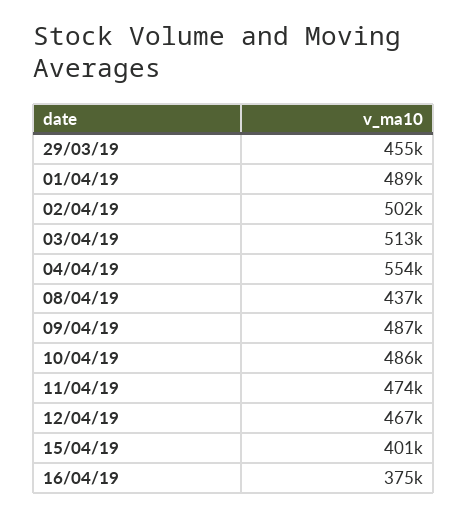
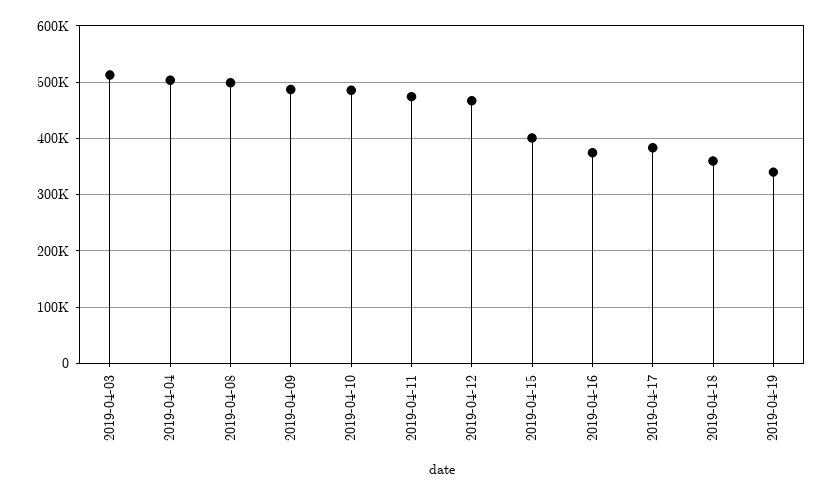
29/03/19: 455000 -> none
01/04/19: 489000 -> none
02/04/19: 502000 -> none
04/04/19: 554000 -> 500000
08/04/19: 437000 -> 500000
2019-04-17: none -> 380000
2019-04-18: none -> 360000
2019-04-19: none -> 340000

